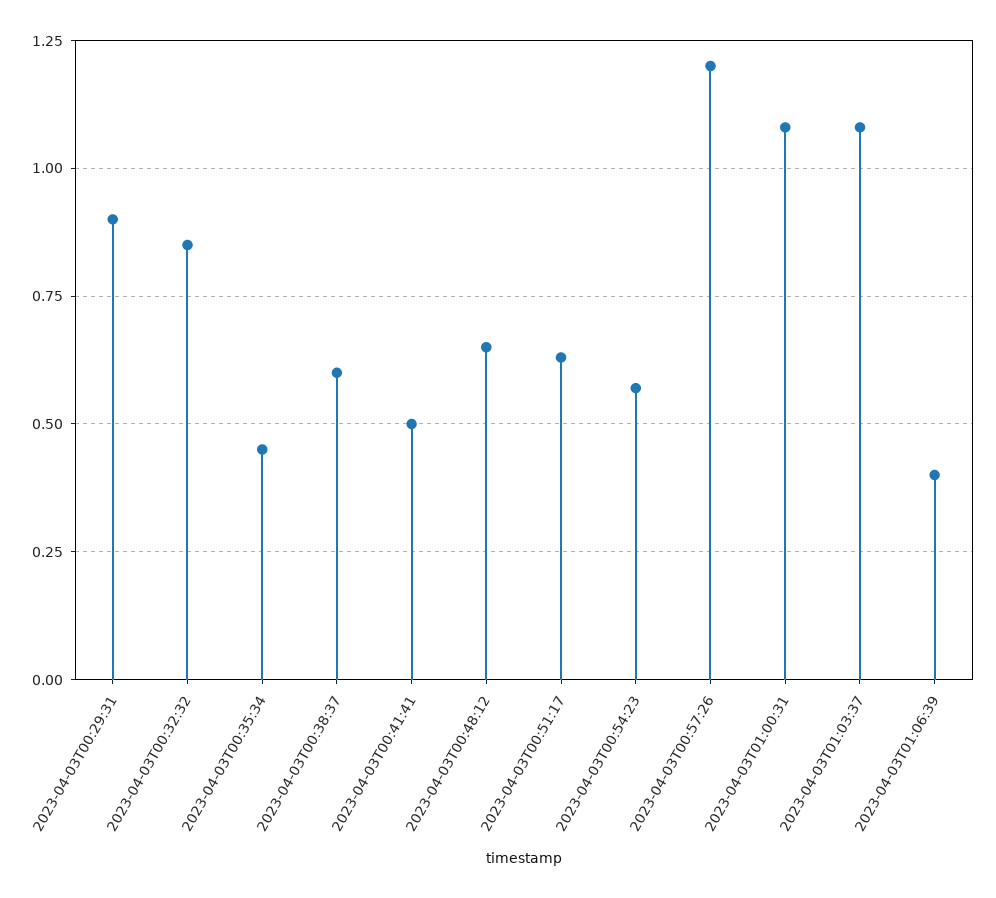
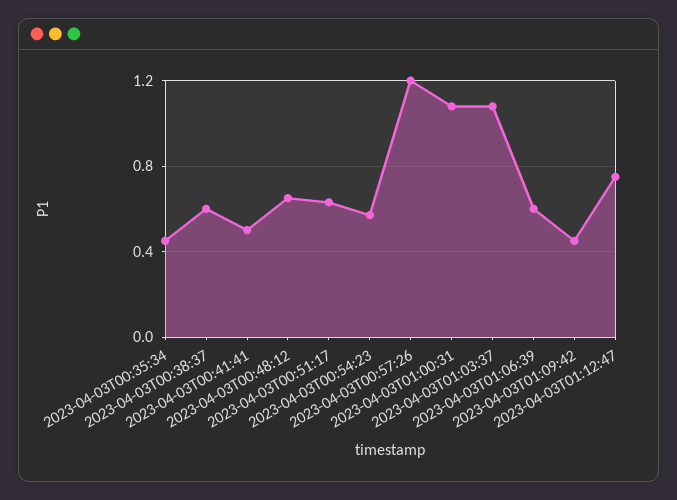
2023-04-03T00:29:31: 0.9 -> none
2023-04-03T00:32:32: 0.85 -> none
2023-04-03T01:06:39: 0.4 -> 0.6
2023-04-03T01:09:42: none -> 0.45
2023-04-03T01:12:47: none -> 0.75

